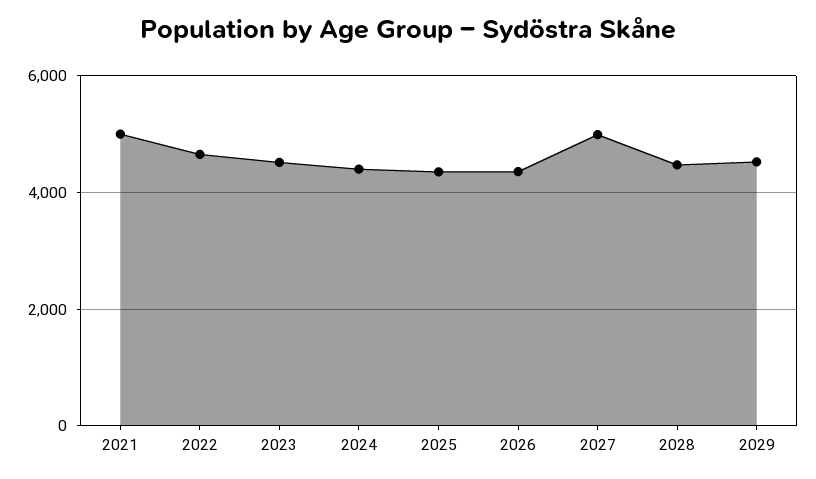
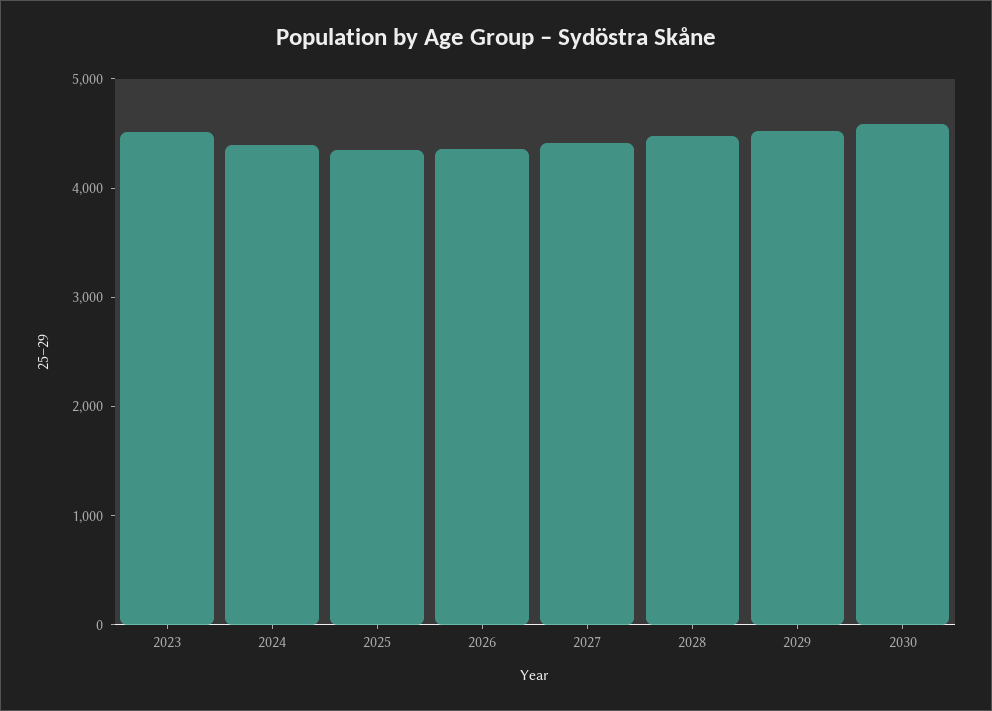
2021: 5000 -> none
2022: 4600 -> none
2027: 5000 -> 4400
2030: none -> 4600

